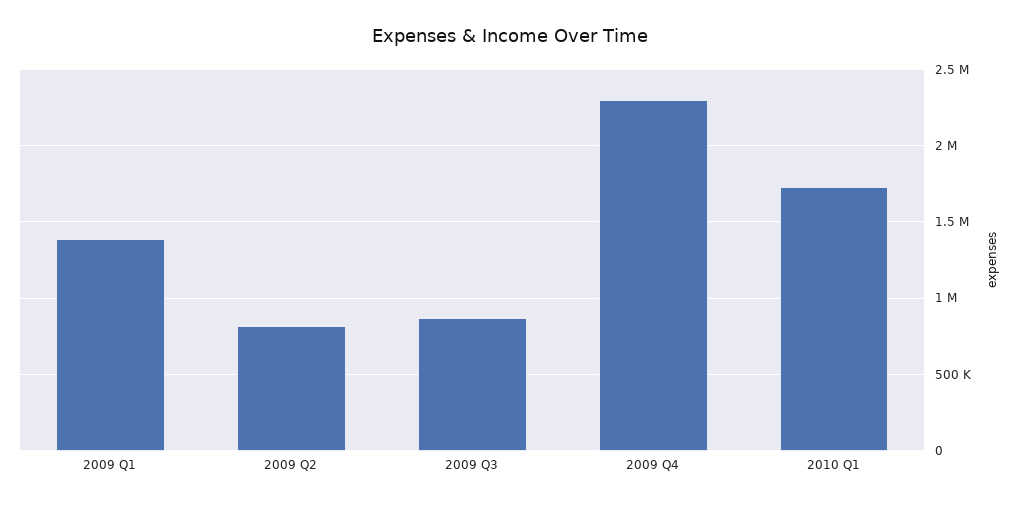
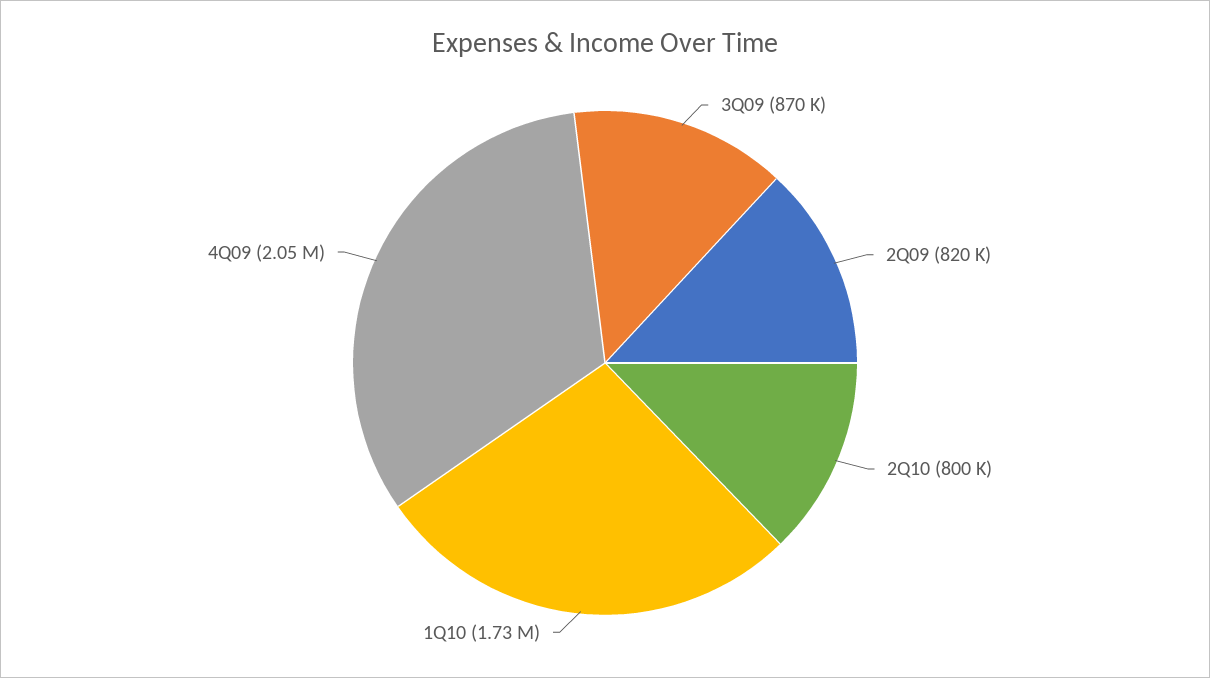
2009 Q1: 1400000 -> none
2009 Q4: 2300000 -> 2050000
2Q10: none -> 800000

